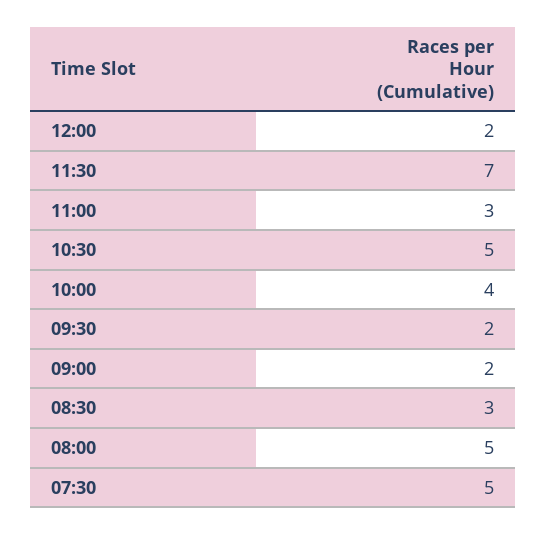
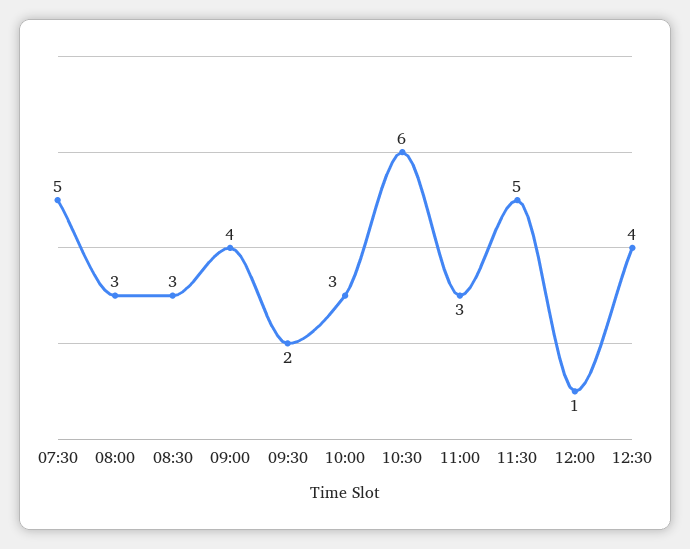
12:00: 2 -> 1
11:30: 7 -> 5
10:30: 5 -> 6
10:00: 4 -> 3
09:00: 2 -> 4
08:00: 5 -> 3
12:30: none -> 4

